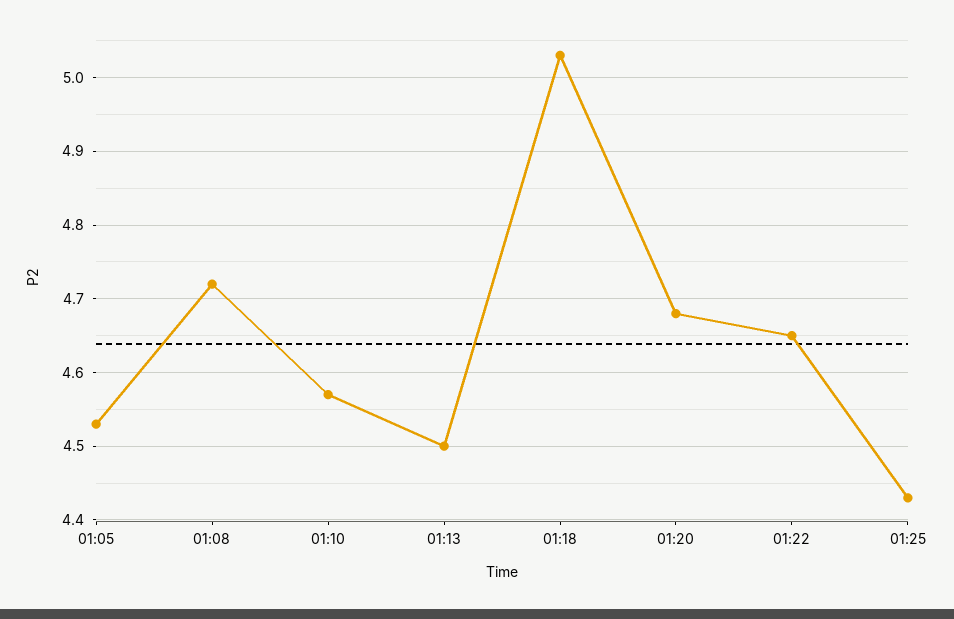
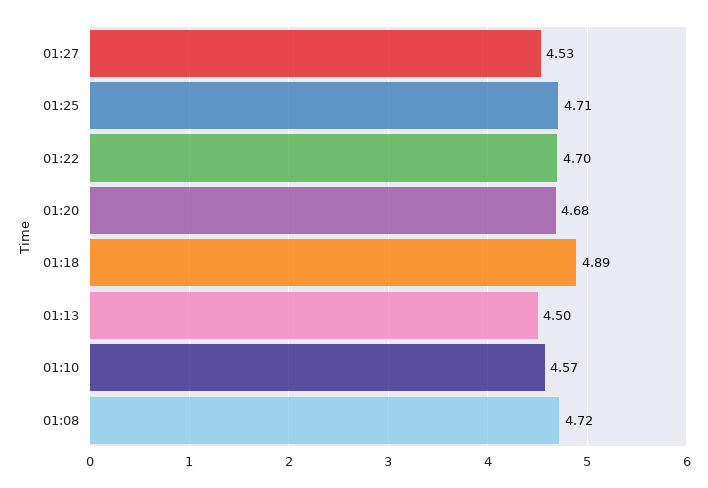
01:05: 4.53 -> none
01:18: 5.03 -> 4.89
01:22: 4.65 -> 4.7
01:25: 4.43 -> 4.71
01:27: none -> 4.53

